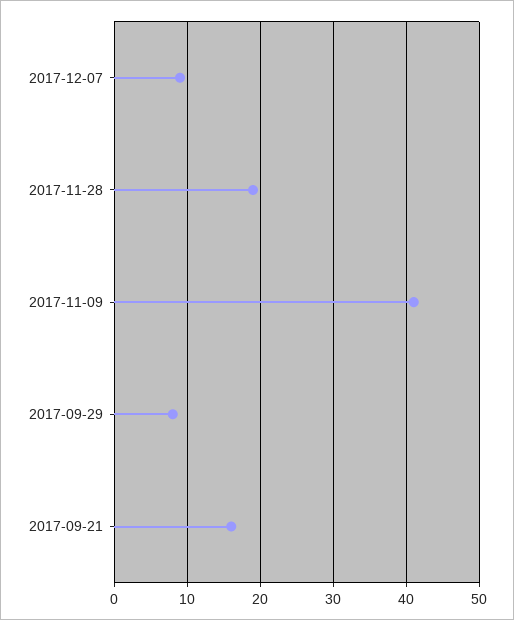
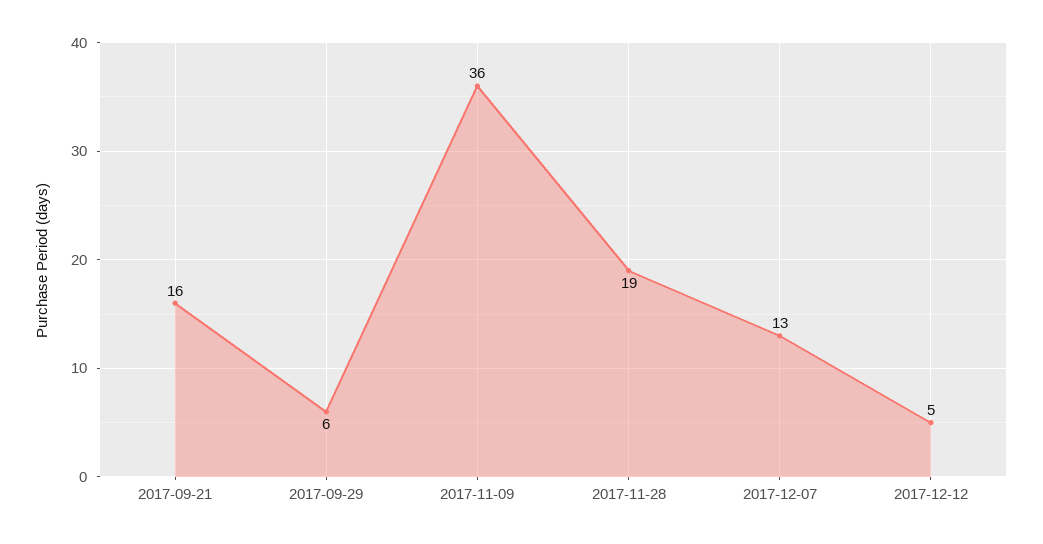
2017-12-07: 9 -> 13
2017-11-09: 41 -> 36
2017-09-29: 8 -> 6
2017-12-12: none -> 5

